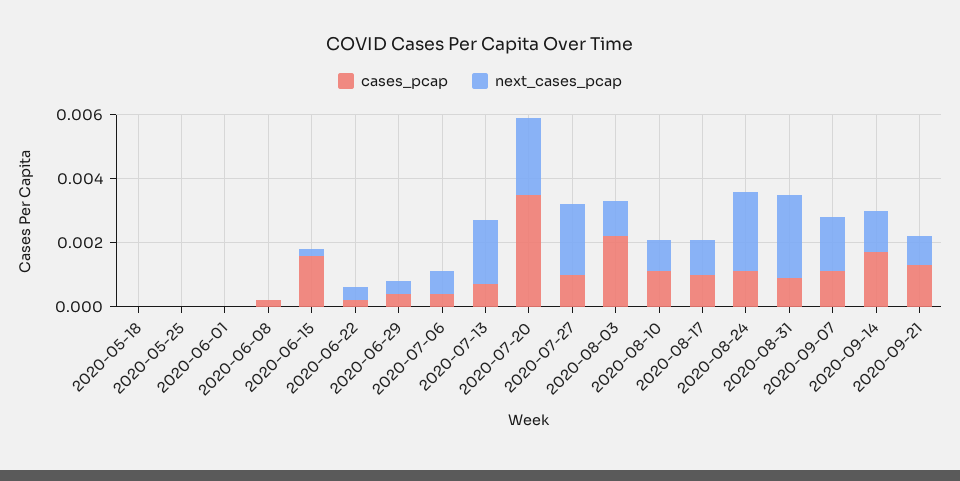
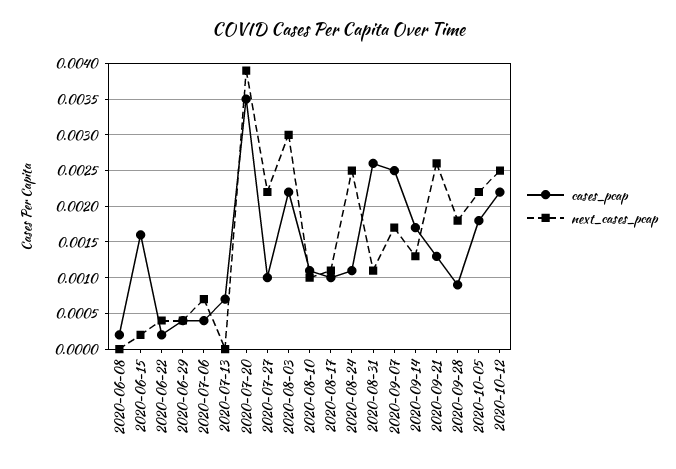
cases_pcap, 2020-05-18: 0 -> none
next_cases_pcap, 2020-05-18: 0 -> none
cases_pcap, 2020-05-25: 0 -> none
next_cases_pcap, 2020-05-25: 0 -> none
cases_pcap, 2020-06-01: 0 -> none
next_cases_pcap, 2020-06-01: 0 -> none
next_cases_pcap, 2020-07-13: 0.002 -> 0
next_cases_pcap, 2020-07-20: 0.0025 -> 0.0039
next_cases_pcap, 2020-08-03: 0.001 -> 0.003
cases_pcap, 2020-08-31: 0.001 -> 0.0026
next_cases_pcap, 2020-08-31: 0.0025 -> 0.0011
cases_pcap, 2020-09-07: 0.001 -> 0.0025
next_cases_pcap, 2020-09-21: 0.001 -> 0.0026
cases_pcap, 2020-09-28: none -> 0.0009
next_cases_pcap, 2020-09-28: none -> 0.0018
cases_pcap, 2020-10-05: none -> 0.0018
next_cases_pcap, 2020-10-05: none -> 0.0022
cases_pcap, 2020-10-12: none -> 0.0022
next_cases_pcap, 2020-10-12: none -> 0.0025

